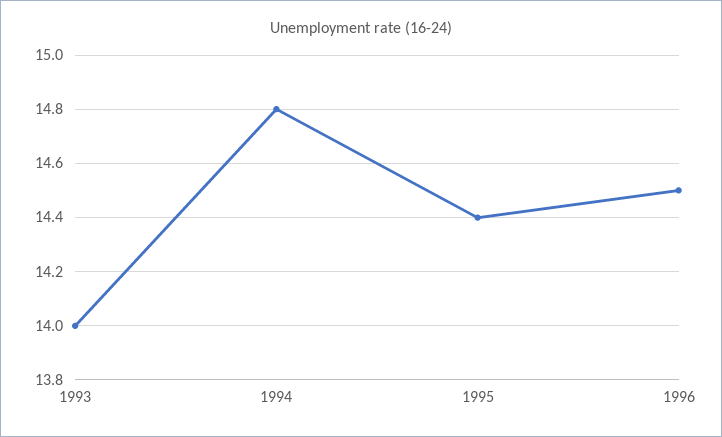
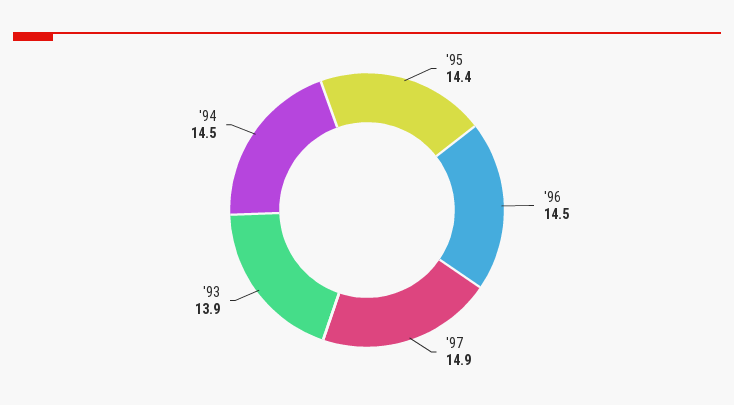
1993: 14 -> 13.9
1994: 14.8 -> 14.5
'97: none -> 14.9

